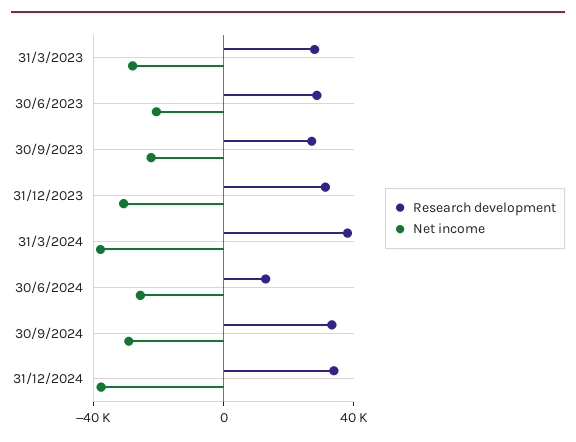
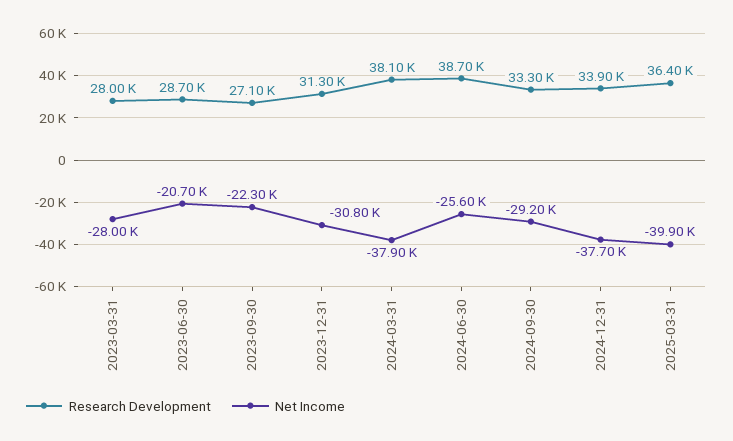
Research development, 30/6/2024: 10000 -> 38700
Research development, 2025-03-31: none -> 36400
Net income, 2025-03-31: none -> -39900

